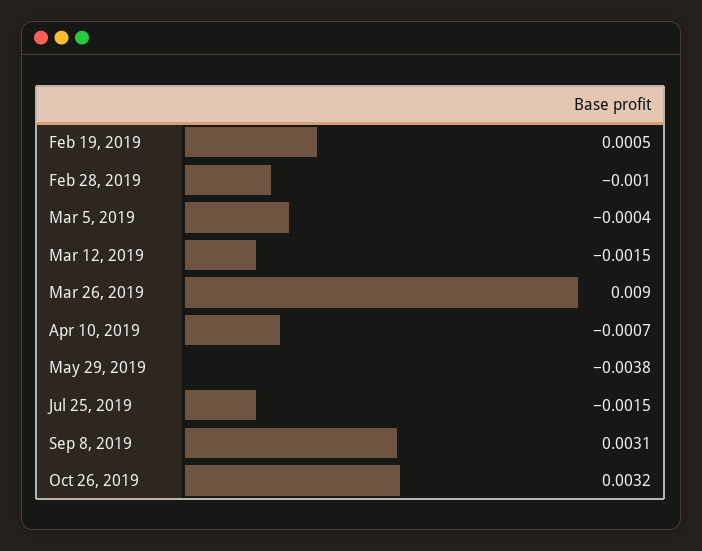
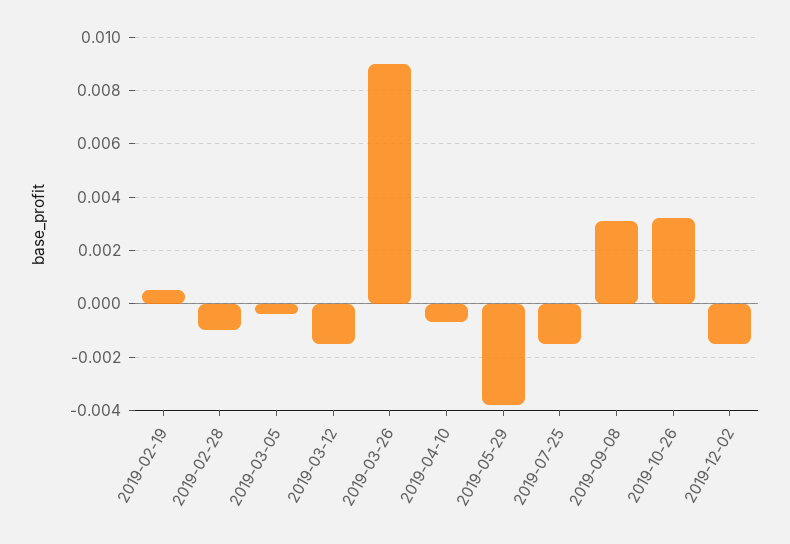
2019-12-02: none -> -0.0015

